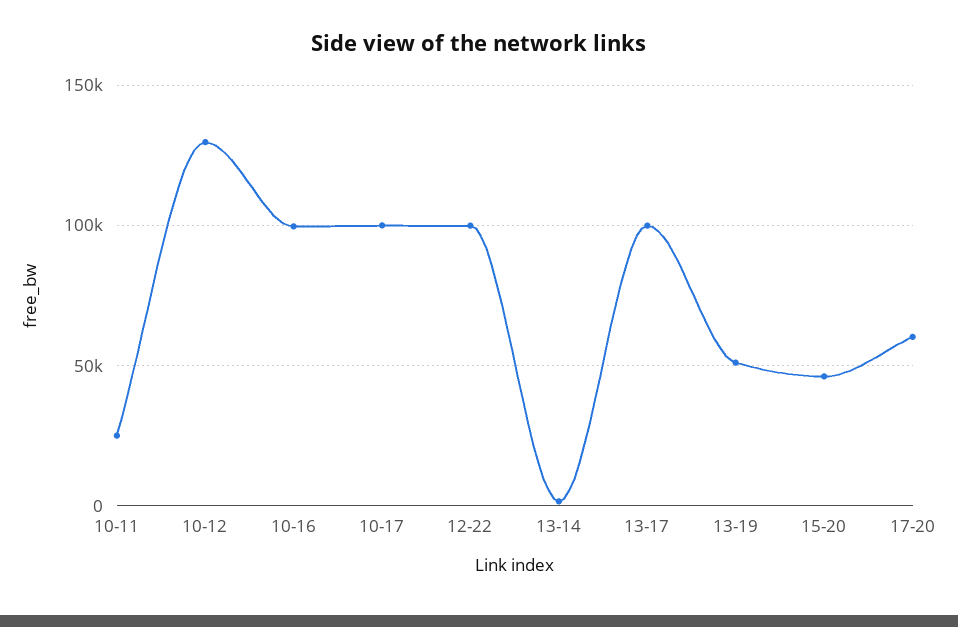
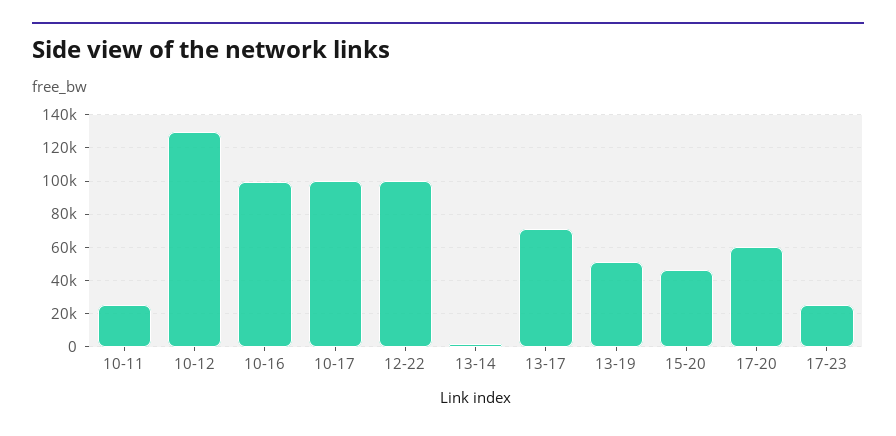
13-17: 100000 -> 70000
17-23: none -> 25000

